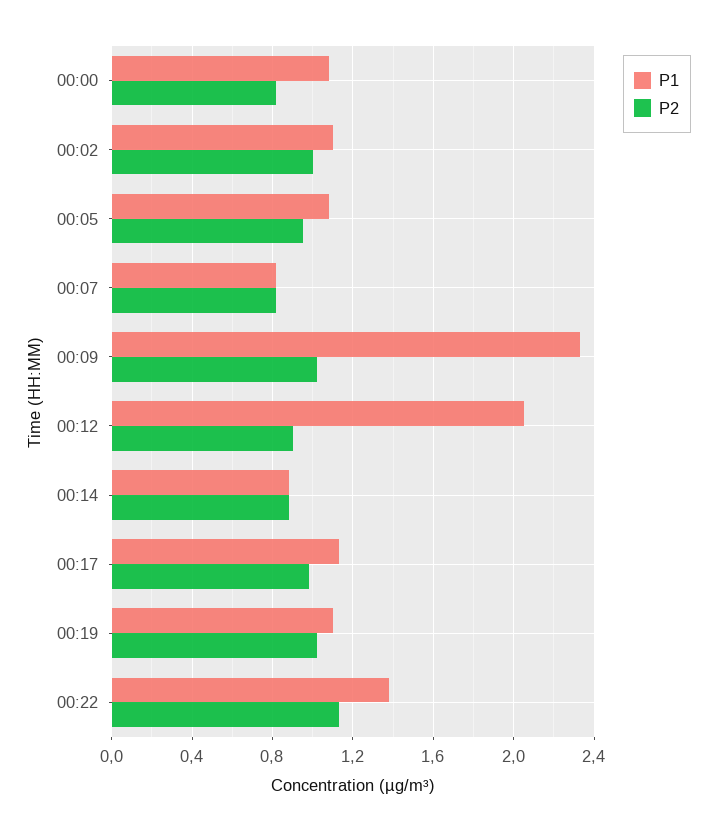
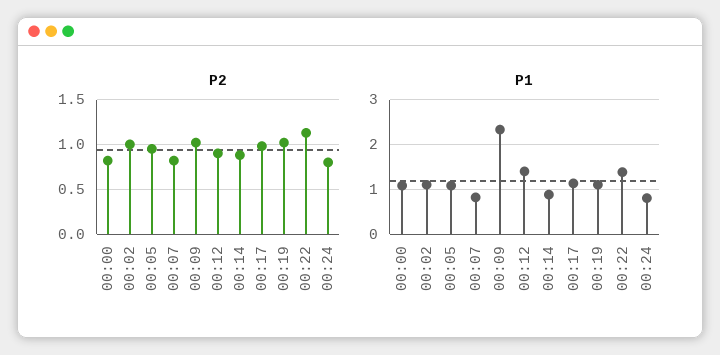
P1, 00:12: 2.05 -> 1.4
P2, 00:24: none -> 0.8
P1, 00:24: none -> 0.8

